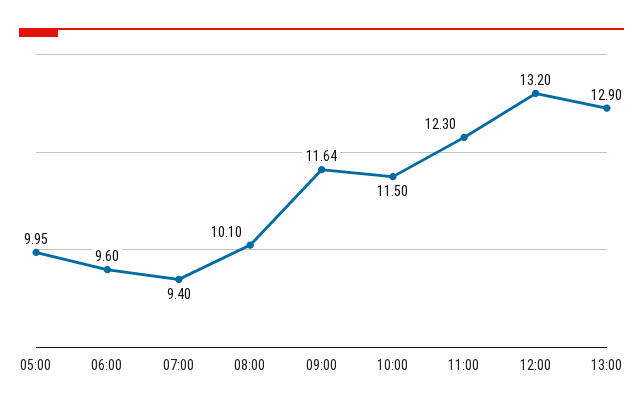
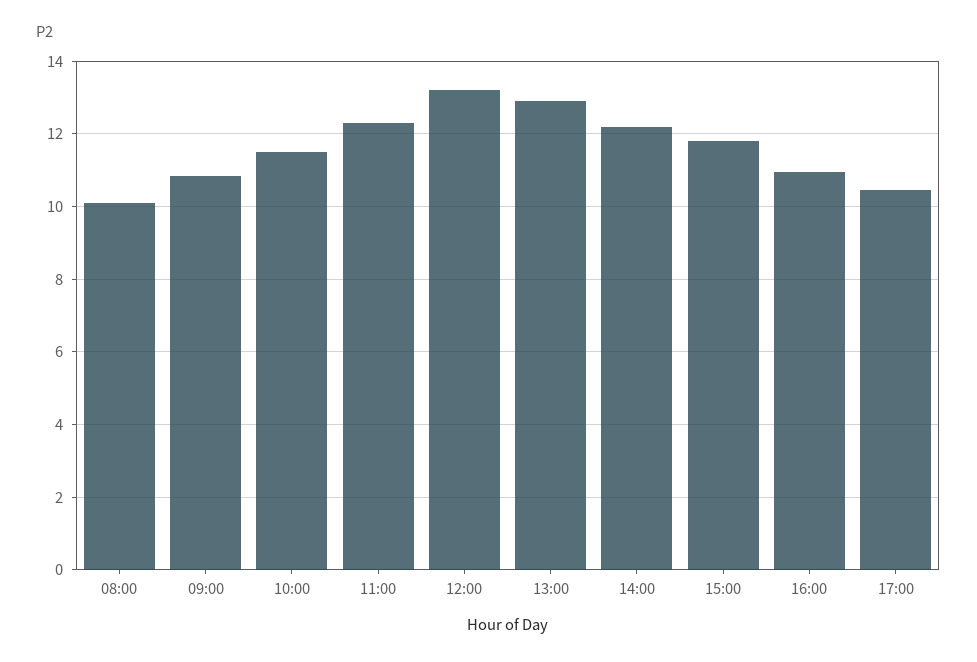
05:00: 9.95 -> none
06:00: 9.6 -> none
07:00: 9.4 -> none
09:00: 11.64 -> 10.8
14:00: none -> 12.2
15:00: none -> 11.8
16:00: none -> 11
17:00: none -> 10.4

